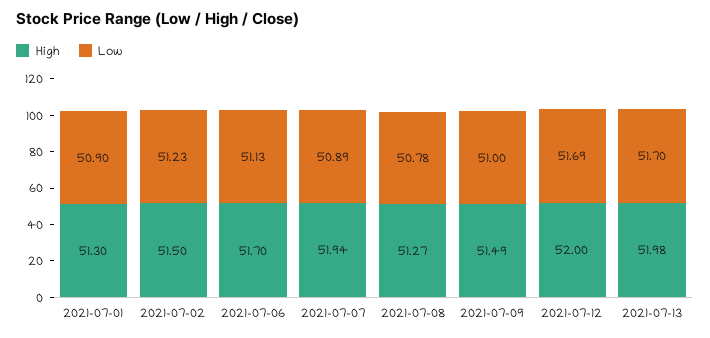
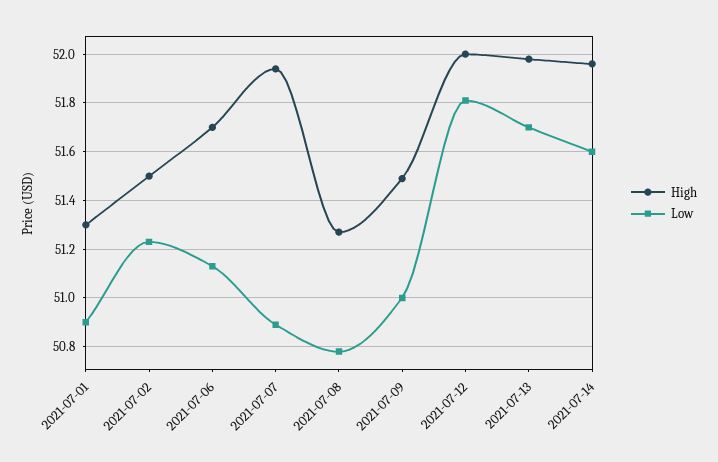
Low, 2021-07-12: 51.69 -> 51.8
High, 2021-07-14: none -> 51.95
Low, 2021-07-14: none -> 51.6

